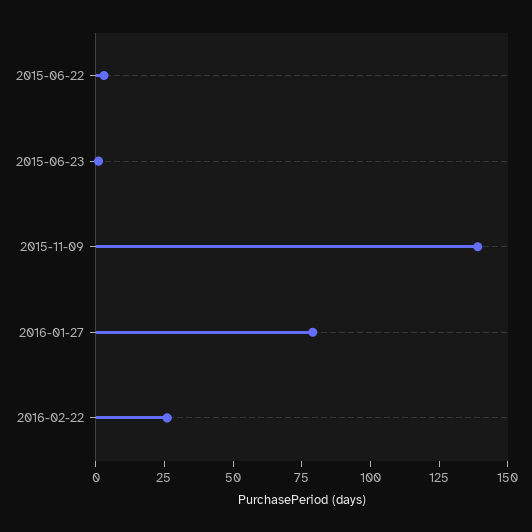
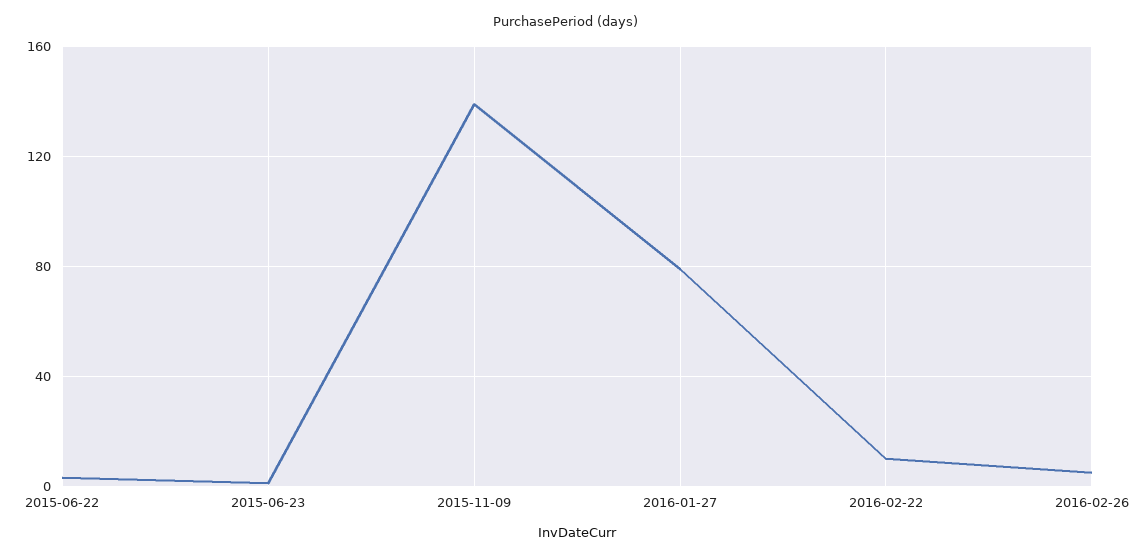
2016-02-22: 25 -> 10
2016-02-26: none -> 5

